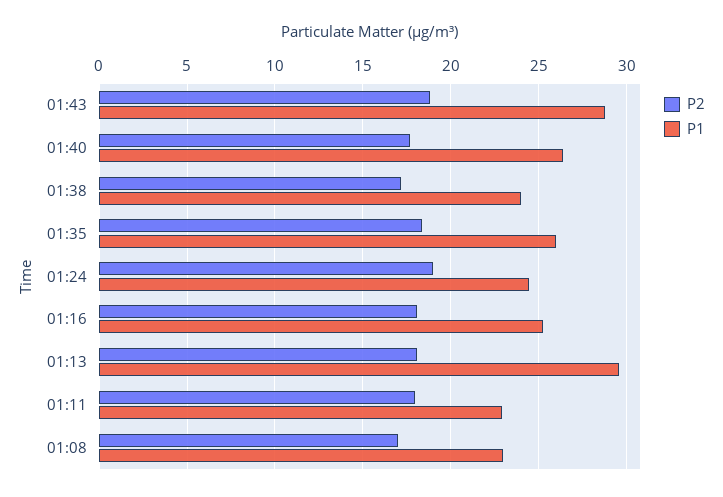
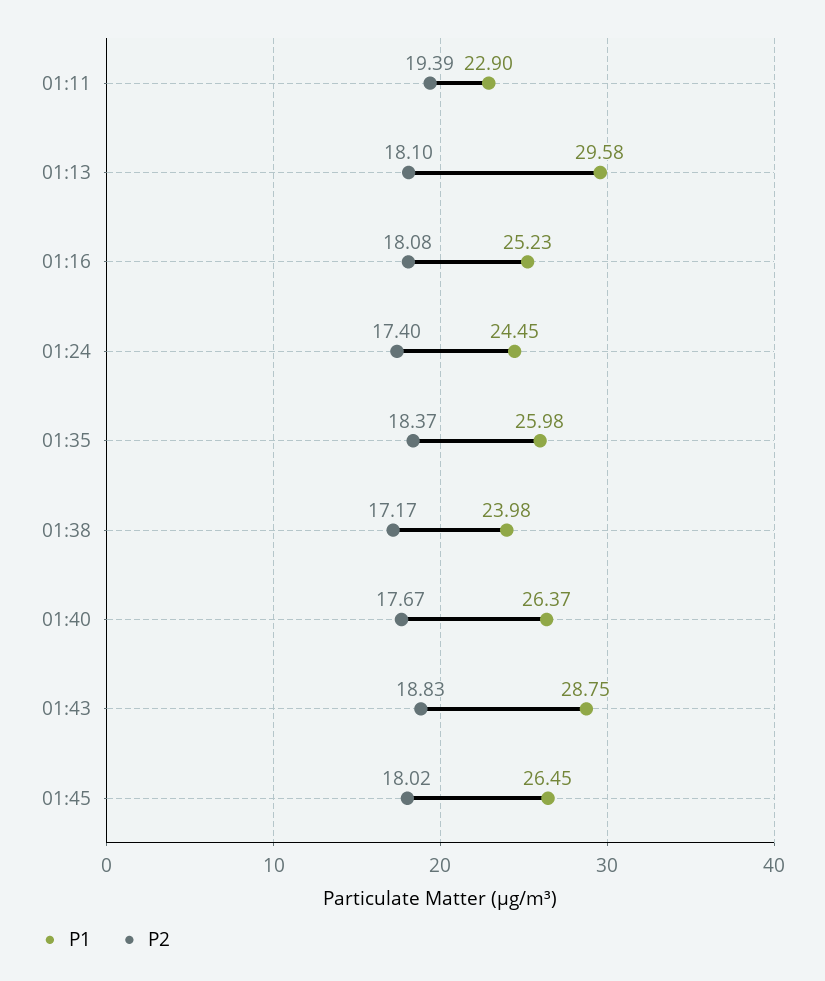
P2, 01:24: 19 -> 17.4
P2, 01:11: 18 -> 19.39
P2, 01:08: 17 -> none
P1, 01:08: 23 -> none
P1, 01:45: none -> 26.45
P2, 01:45: none -> 18.02

